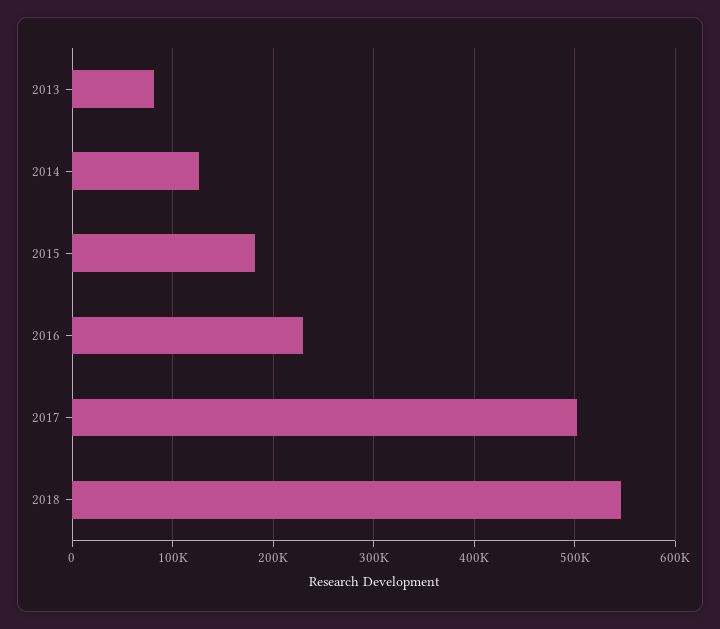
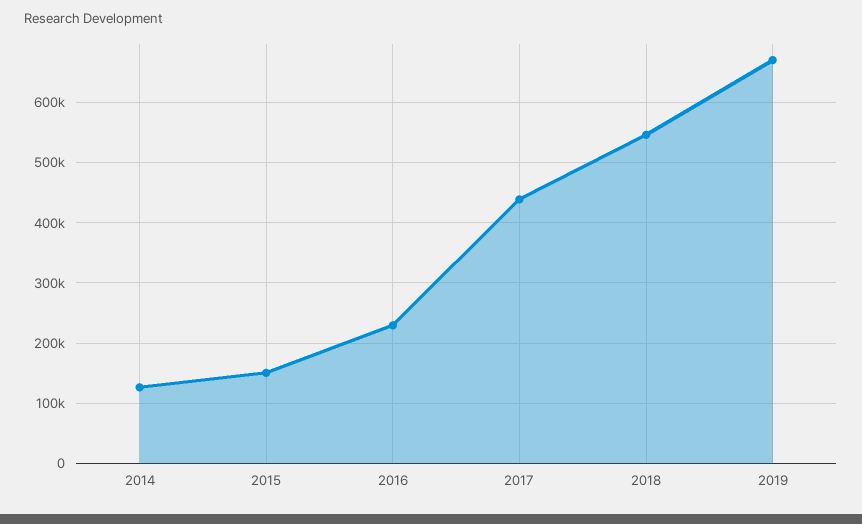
2013: 80000 -> none
2015: 180000 -> 150000
2017: 500000 -> 440000
2019: none -> 670000

